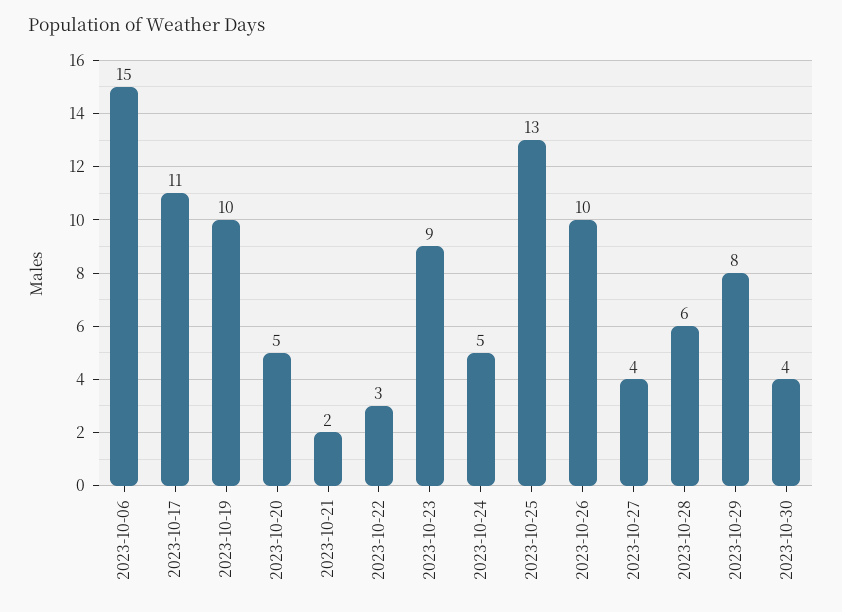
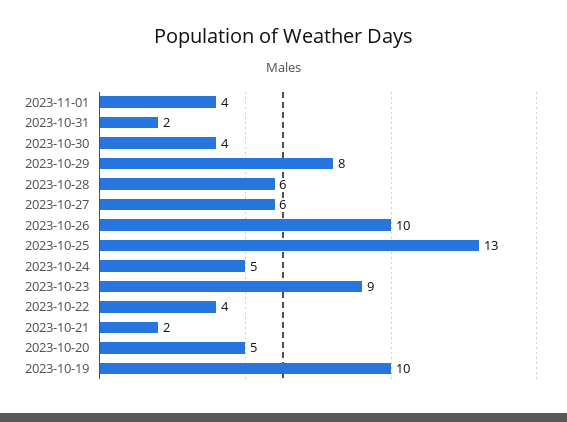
2023-10-06: 15 -> none
2023-10-17: 11 -> none
2023-10-22: 3 -> 4
2023-10-27: 4 -> 6
2023-11-01: none -> 4
2023-10-31: none -> 2

